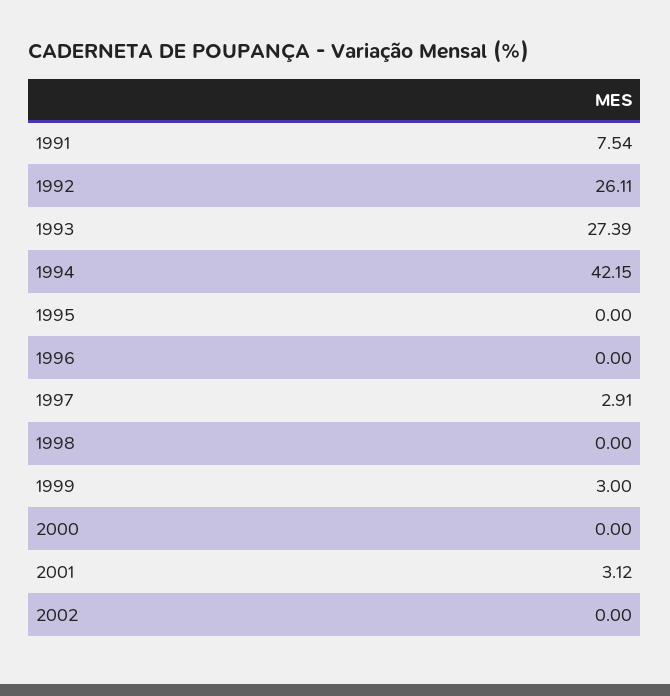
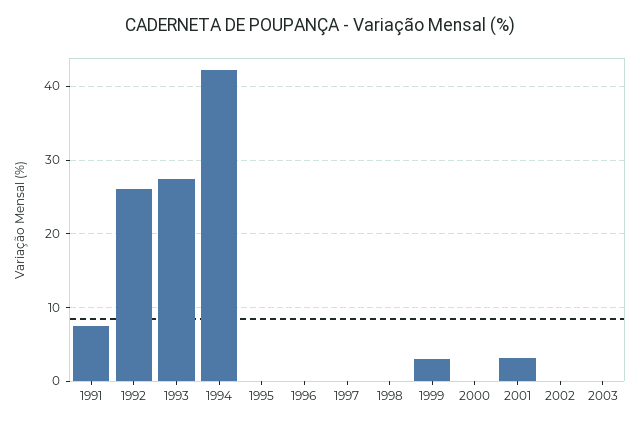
1997: 2.91 -> 0
2003: none -> 0

